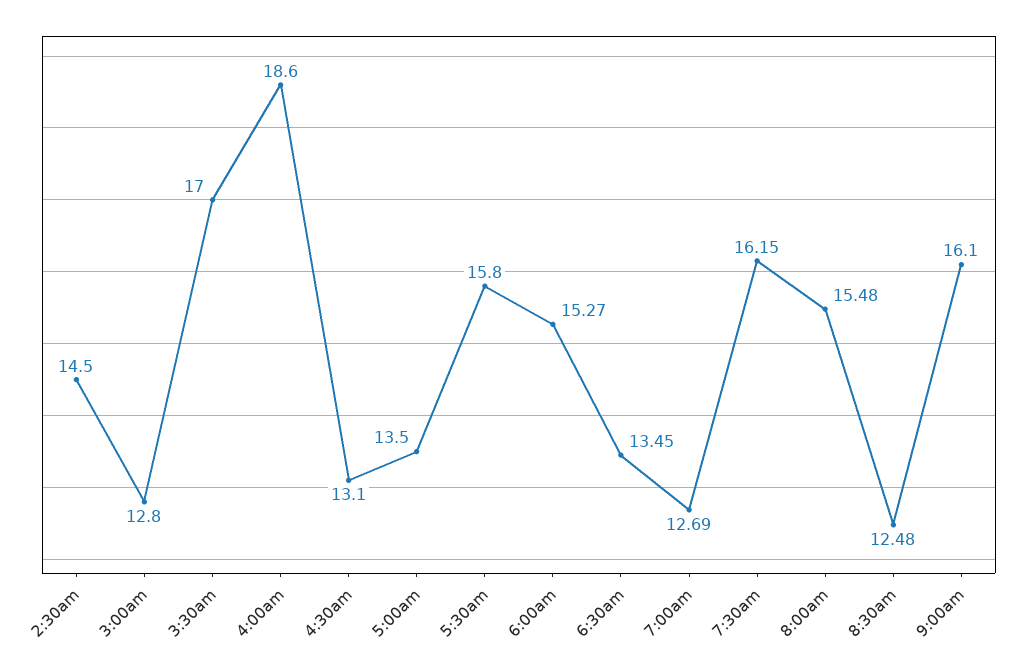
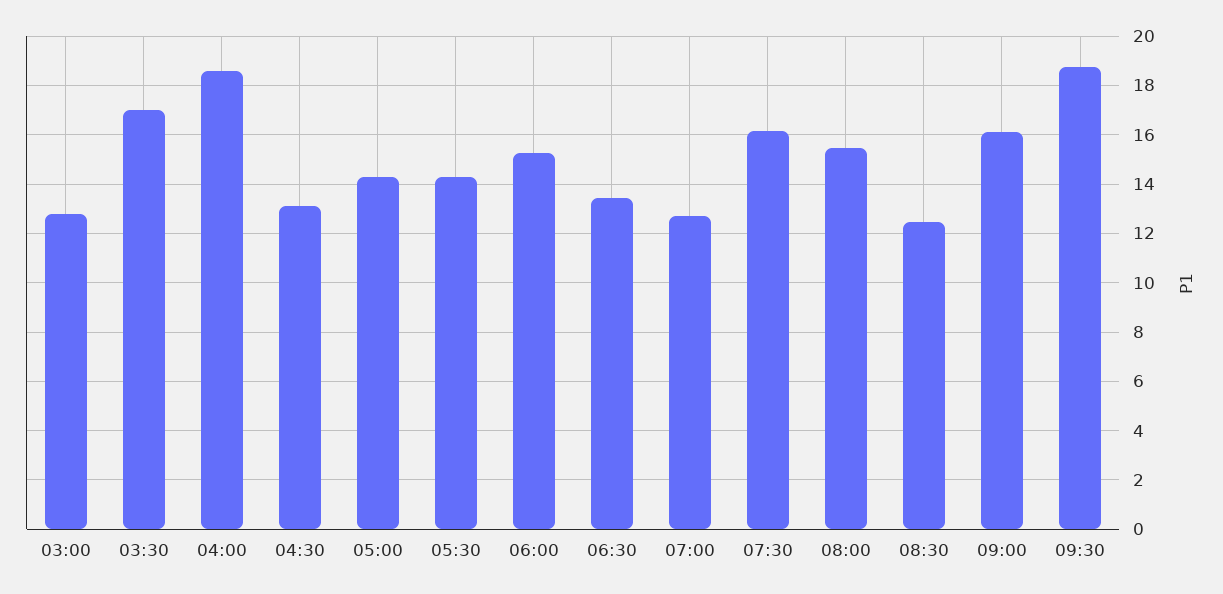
2:30am: 14.5 -> none
5:00am: 13.5 -> 14.25
5:30am: 15.8 -> 14.25
09:30: none -> 18.75

